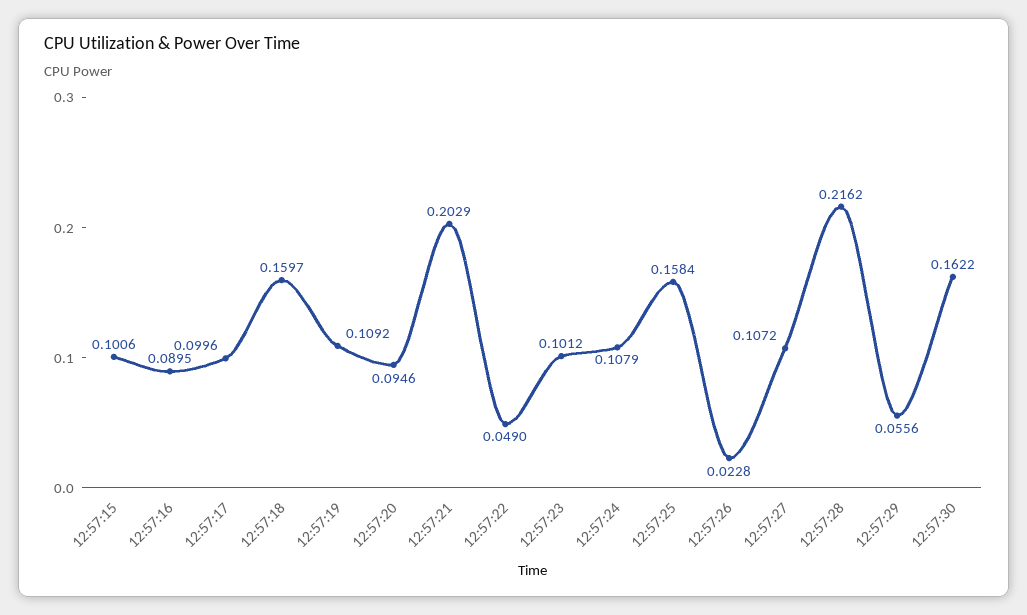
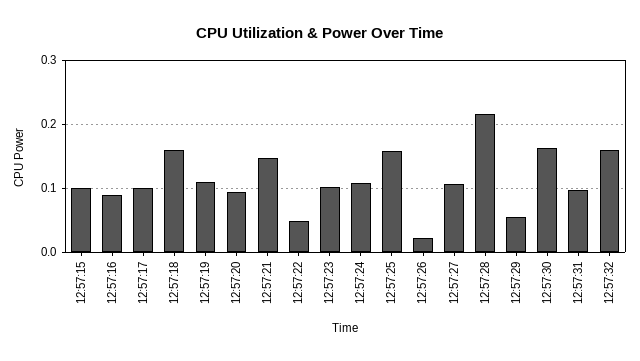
12:57:21: 0.2029 -> 0.15
12:57:31: none -> 0.1
12:57:32: none -> 0.16

